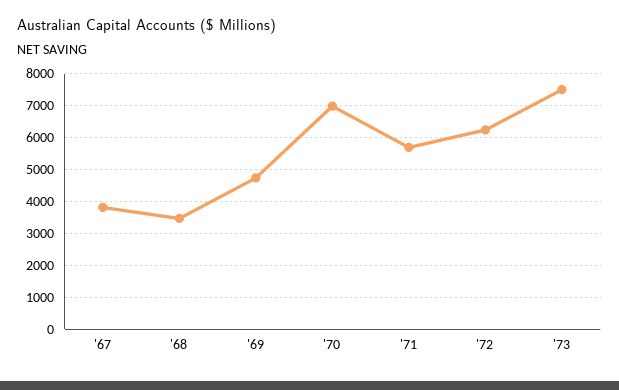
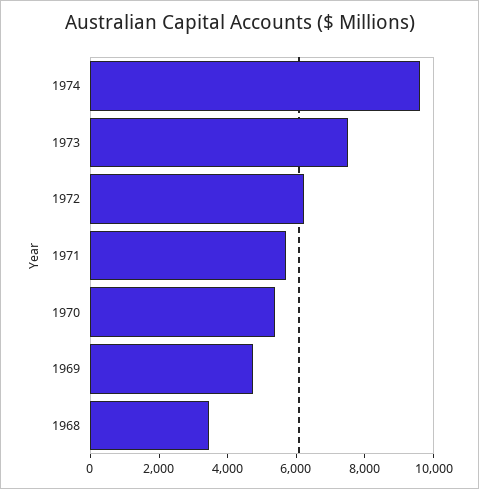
'67: 3800 -> none
'70: 7000 -> 5500
1974: none -> 9500

